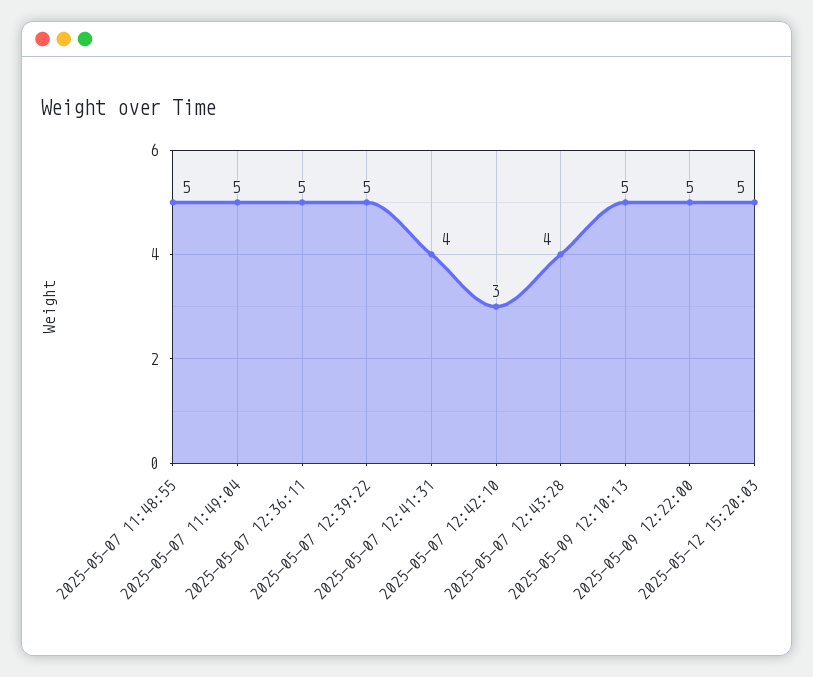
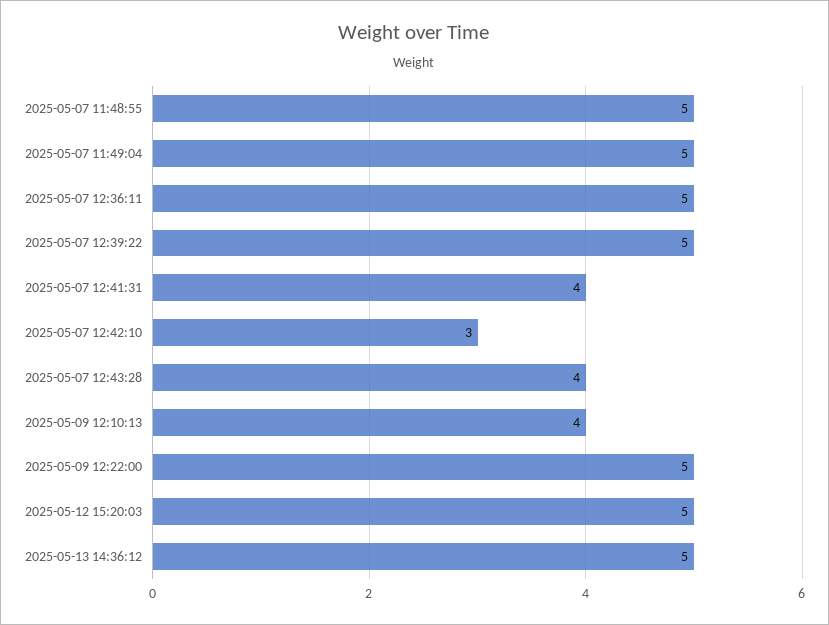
2025-05-09 12:10:13: 5 -> 4
2025-05-13 14:36:12: none -> 5

